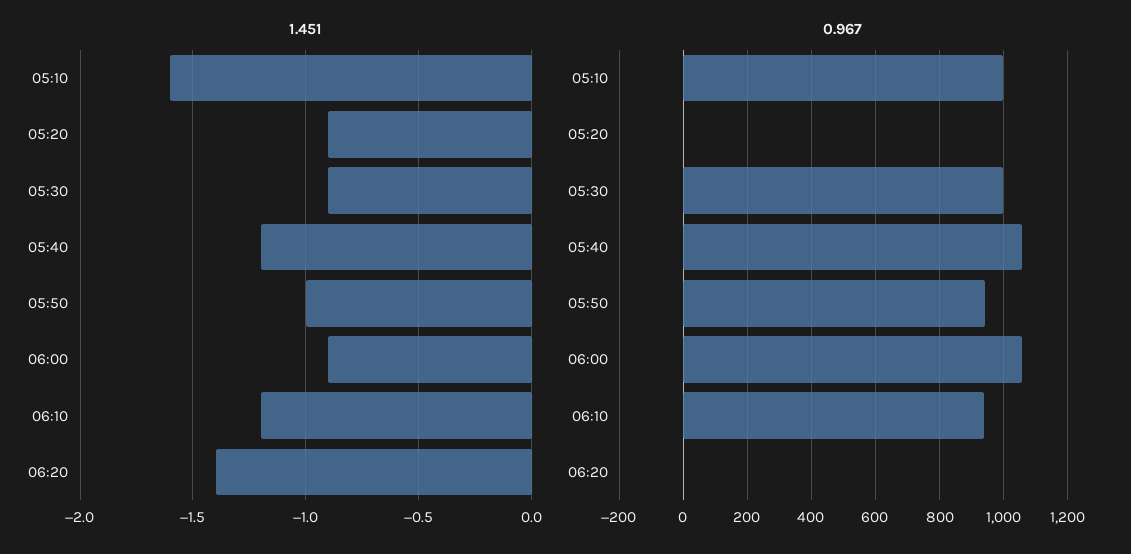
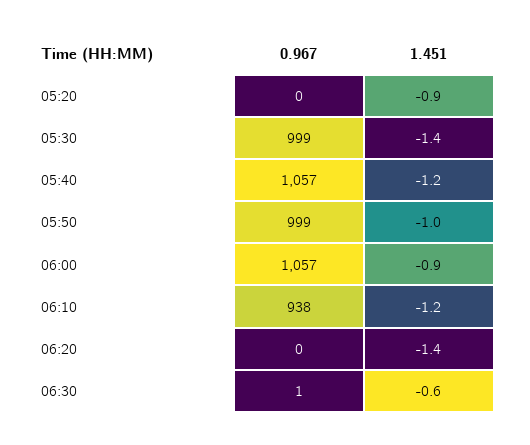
1.451, 05:10: -1.6 -> none
1.451, 05:30: -0.9 -> -1.4
0.967, 05:10: 1000 -> none
0.967, 05:50: 940 -> 999
0.967, 06:30: none -> 1
1.451, 06:30: none -> -0.6

